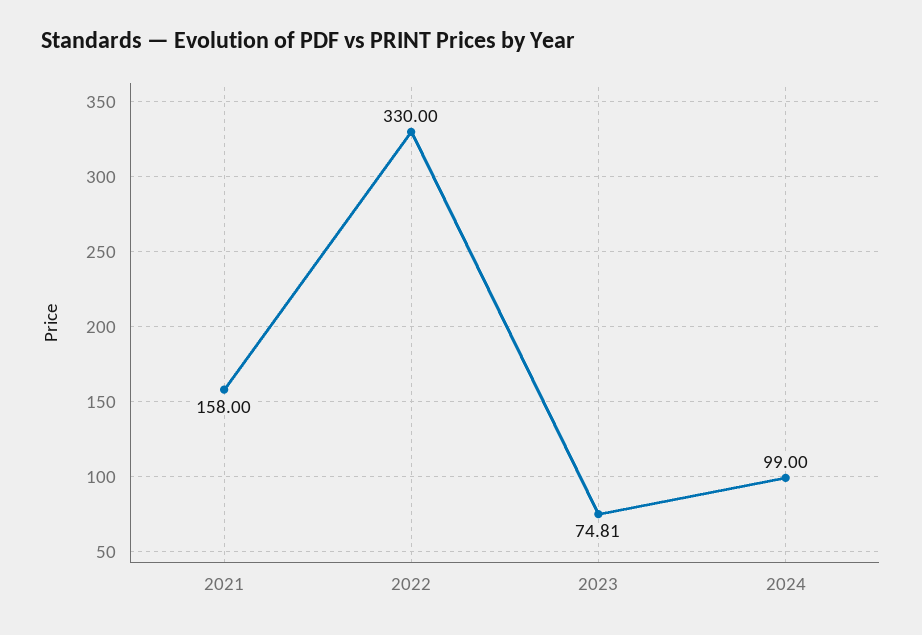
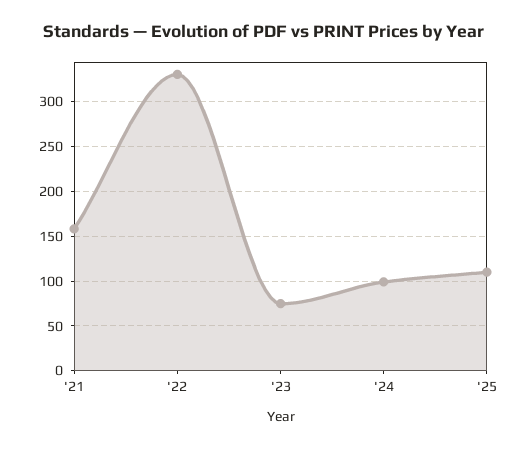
'25: none -> 110

